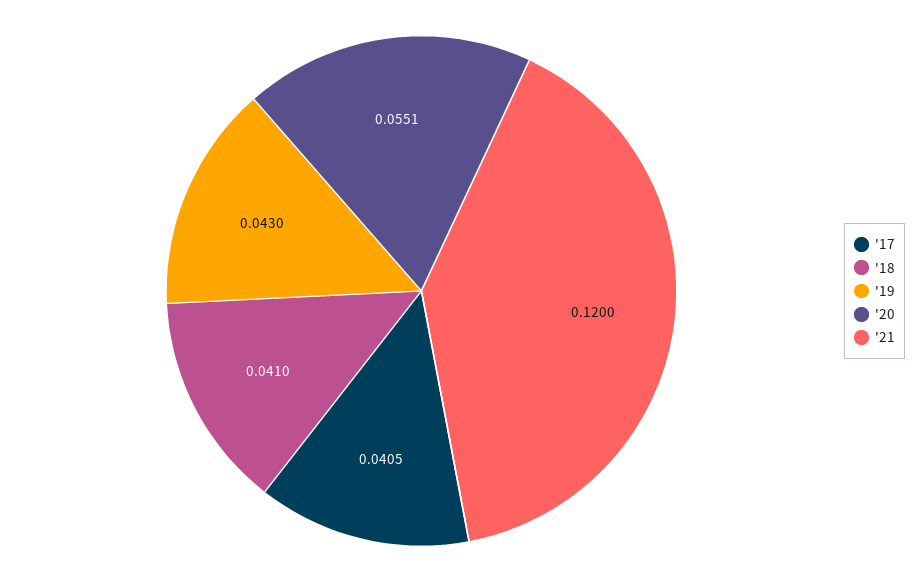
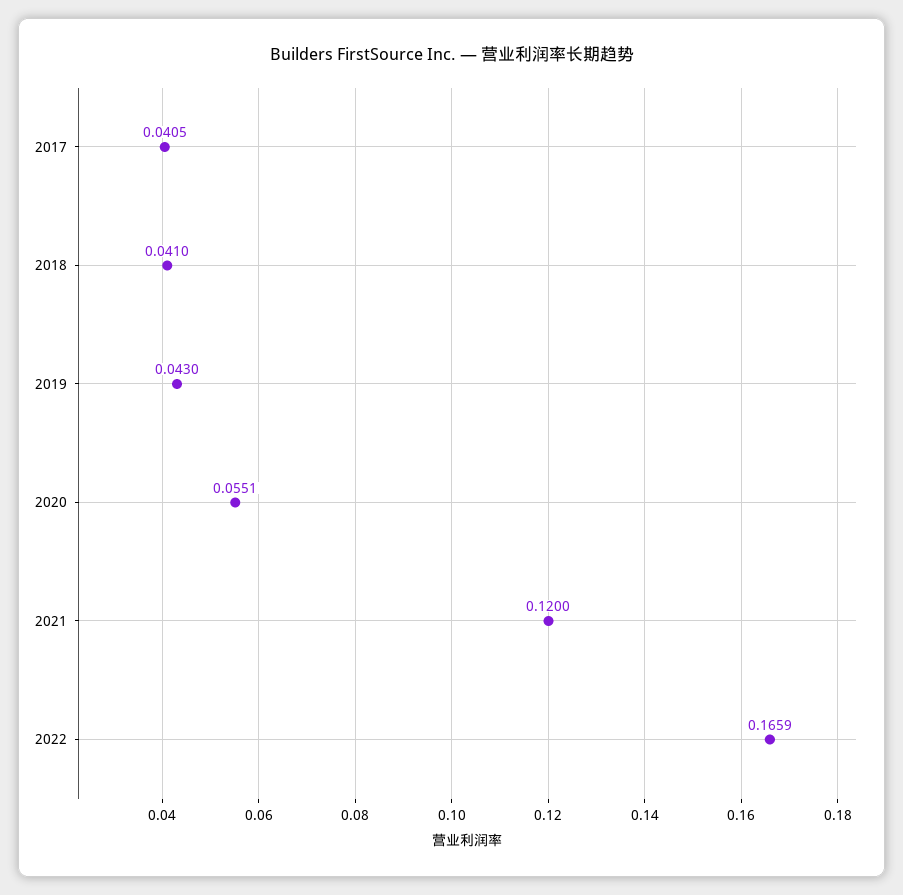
2022: none -> 0.1659

